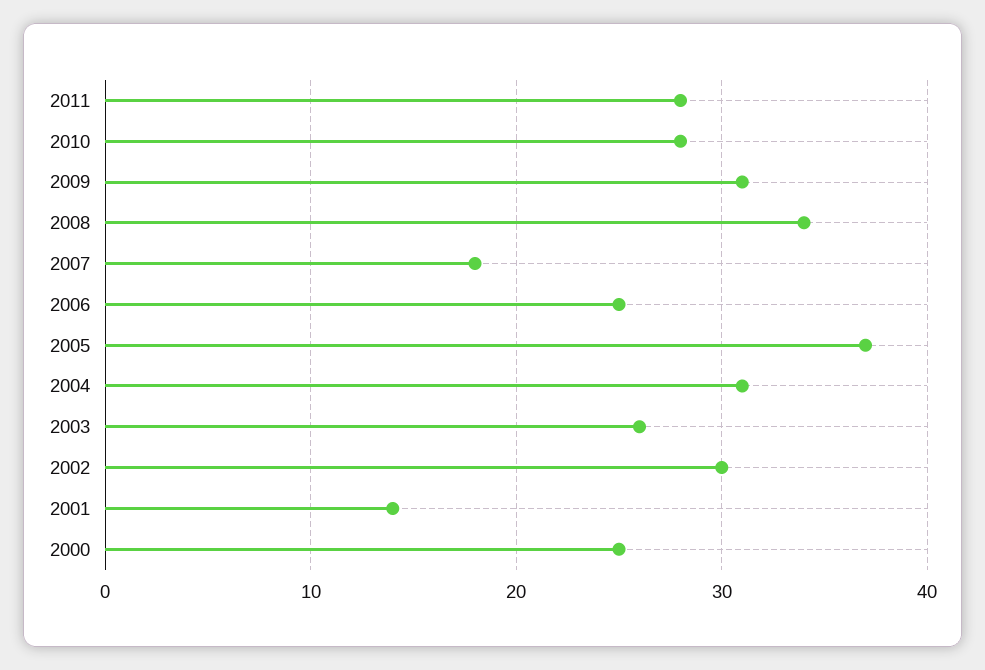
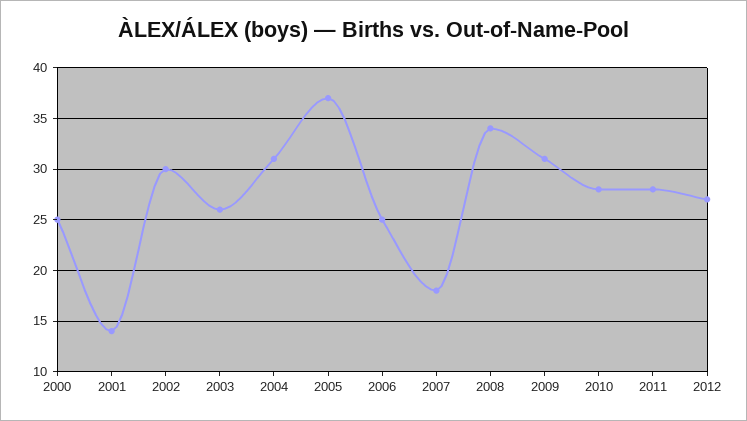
2012: none -> 27

